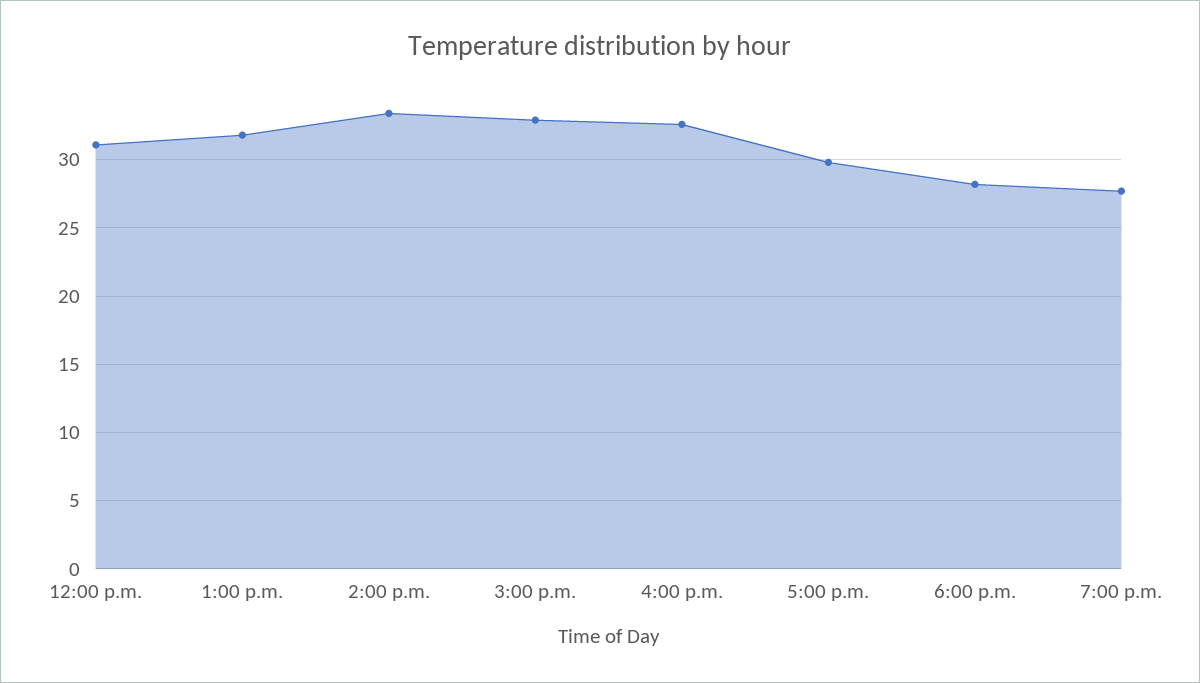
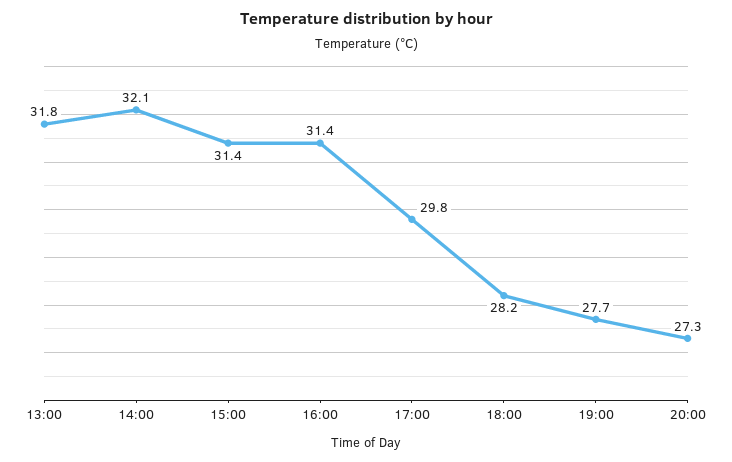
12:00 p.m.: 31 -> none
2:00 p.m.: 33.5 -> 32.1
3:00 p.m.: 33 -> 31.4
4:00 p.m.: 32.5 -> 31.4
20:00: none -> 27.3

